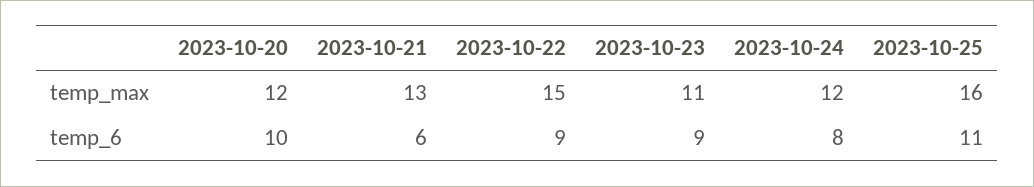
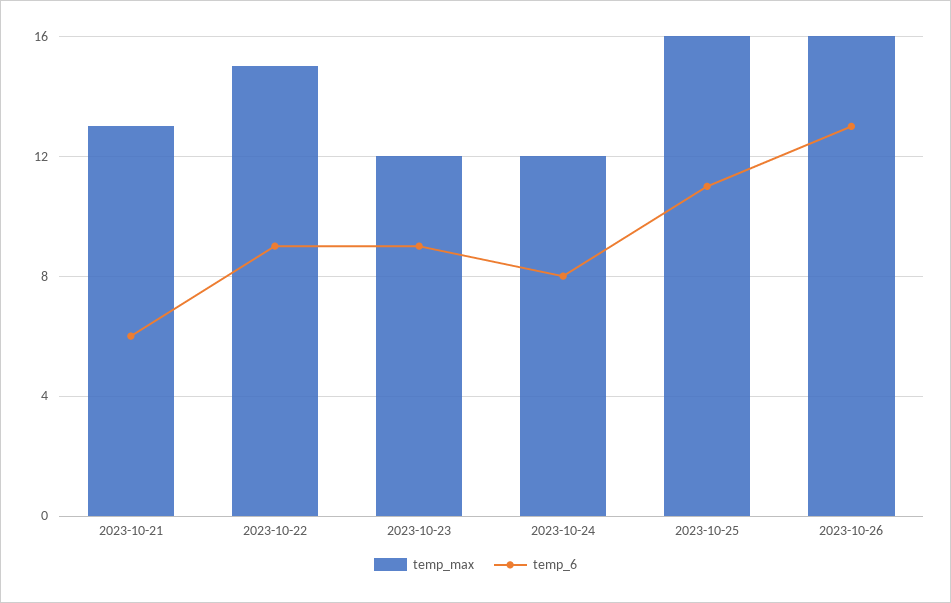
temp_max, 2023-10-20: 12 -> none
temp_max, 2023-10-23: 11 -> 12
temp_6, 2023-10-20: 10 -> none
temp_max, 2023-10-26: none -> 16
temp_6, 2023-10-26: none -> 13

